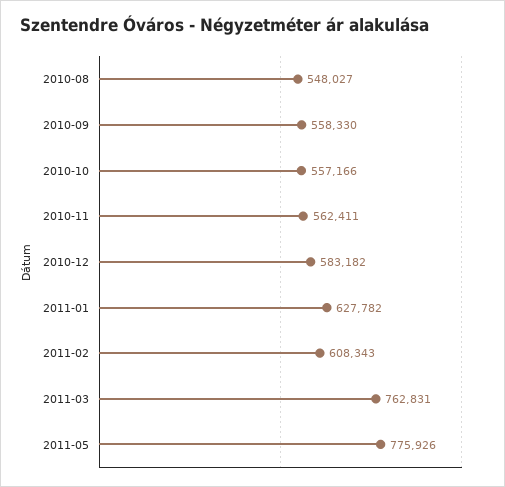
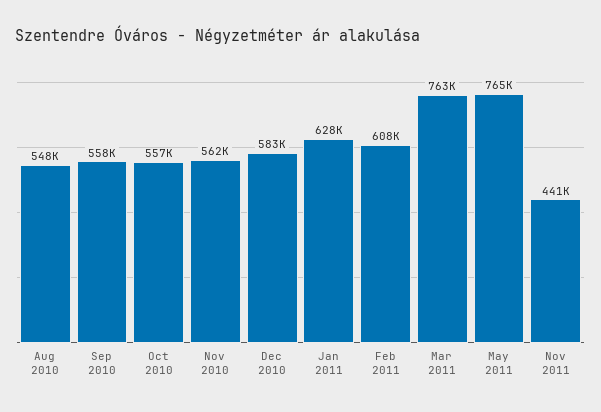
2011-05: 775926 -> 765000
Nov 2011: none -> 441000

